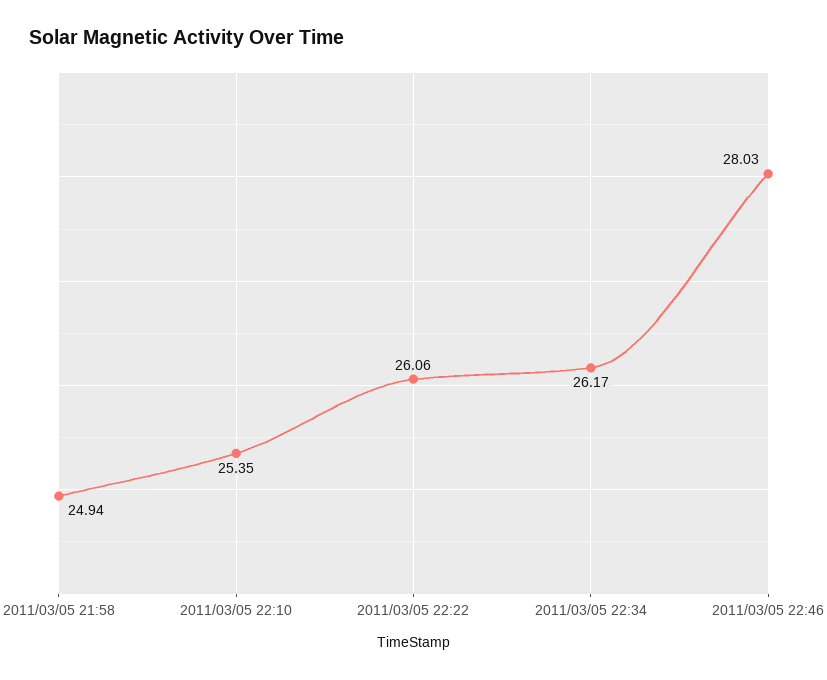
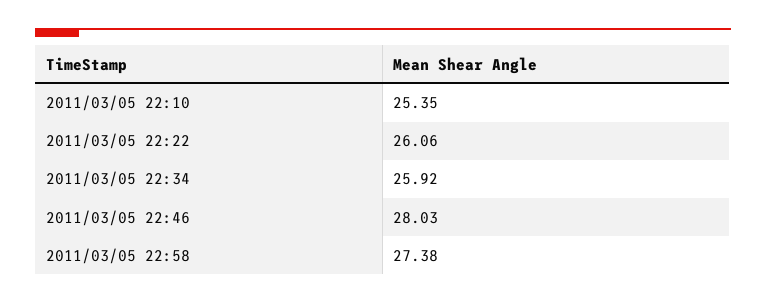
2011/03/05 21:58: 24.94 -> none
2011/03/05 22:34: 26.17 -> 25.92
2011/03/05 22:58: none -> 27.38

